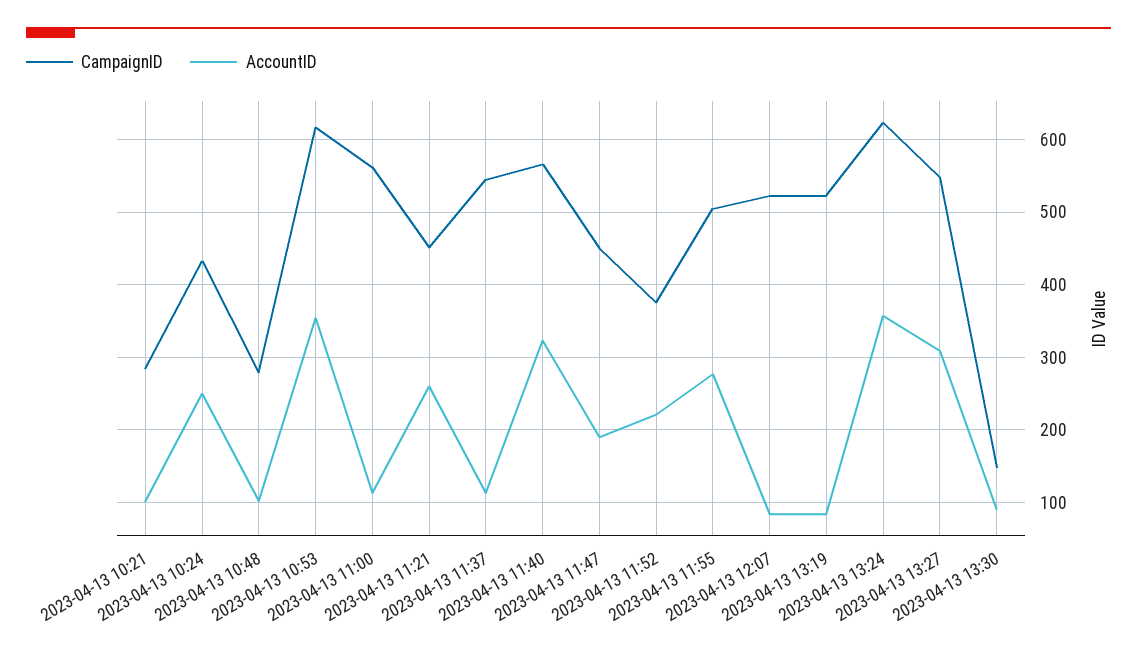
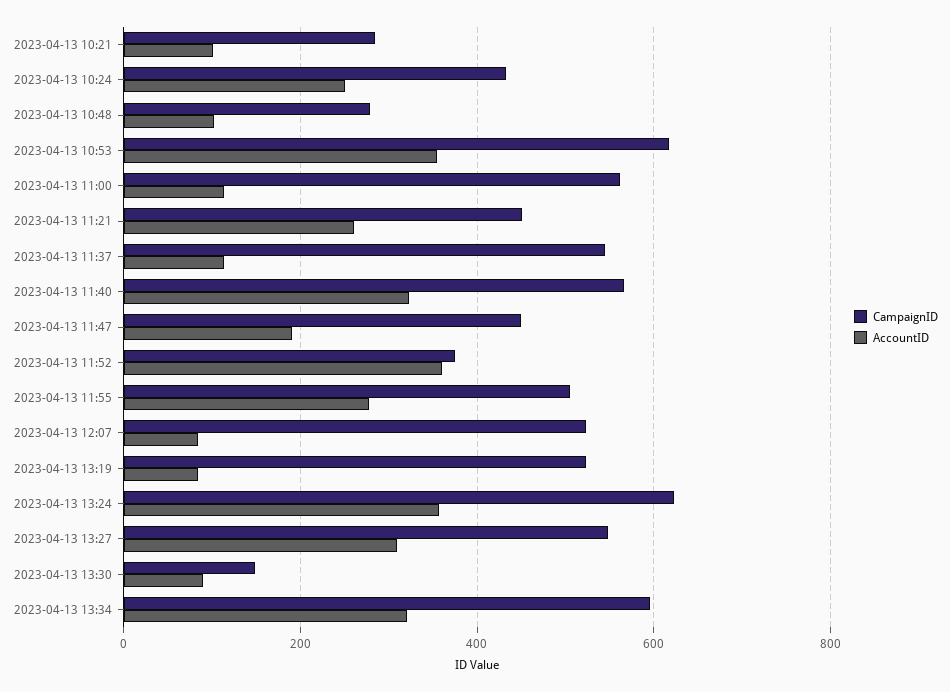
AccountID, 2023-04-13 11:52: 220 -> 360
CampaignID, 2023-04-13 13:34: none -> 600
AccountID, 2023-04-13 13:34: none -> 320

